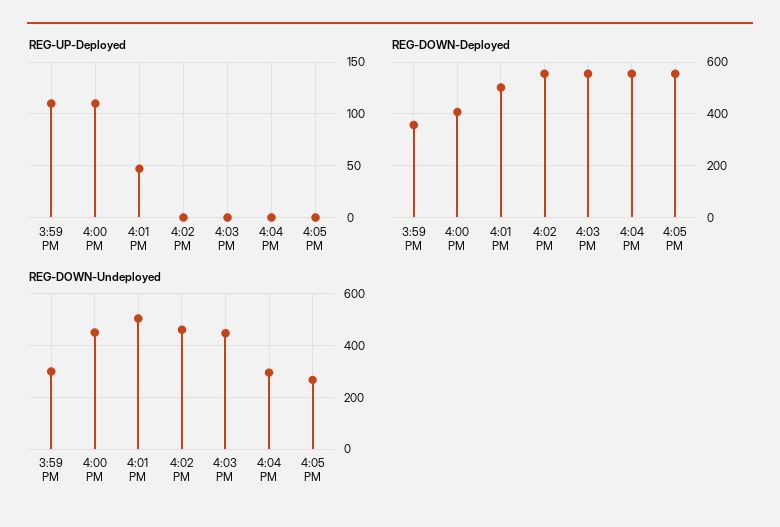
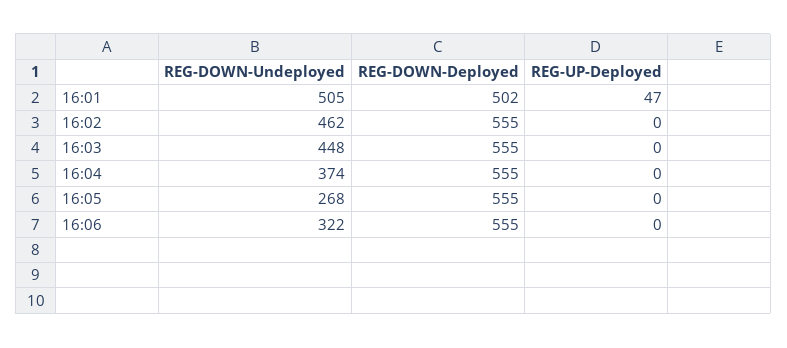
REG-UP-Deployed, 3:59 PM: 110 -> none
REG-UP-Deployed, 4:00 PM: 110 -> none
REG-DOWN-Deployed, 3:59 PM: 350 -> none
REG-DOWN-Deployed, 4:00 PM: 400 -> none
REG-DOWN-Undeployed, 3:59 PM: 300 -> none
REG-DOWN-Undeployed, 4:00 PM: 450 -> none
REG-DOWN-Undeployed, 4:04 PM: 300 -> 374
REG-DOWN-Undeployed, 16:06: none -> 322
REG-DOWN-Deployed, 16:06: none -> 555
REG-UP-Deployed, 16:06: none -> 0

